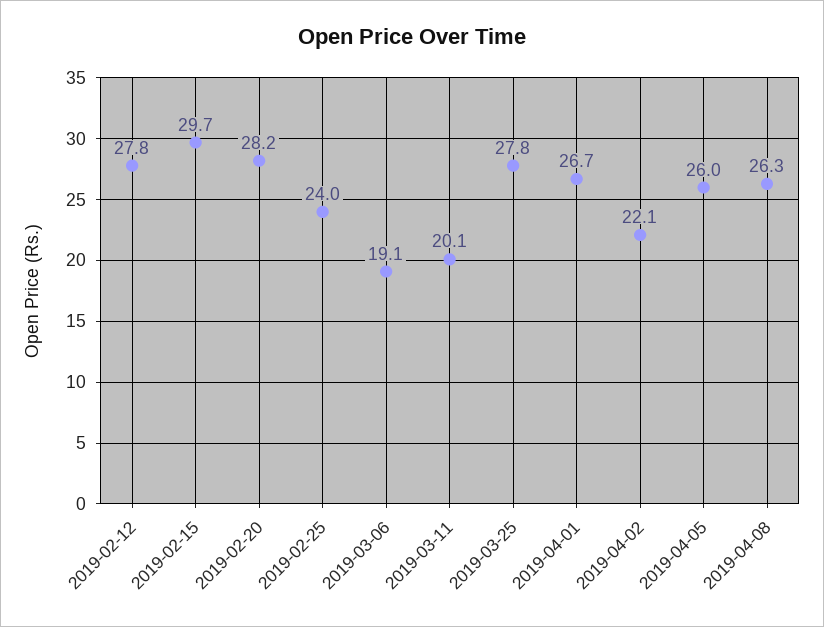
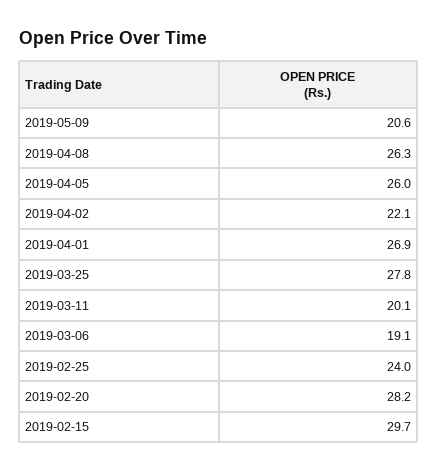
2019-02-12: 27.8 -> none
2019-04-01: 26.7 -> 26.9
2019-05-09: none -> 20.6

